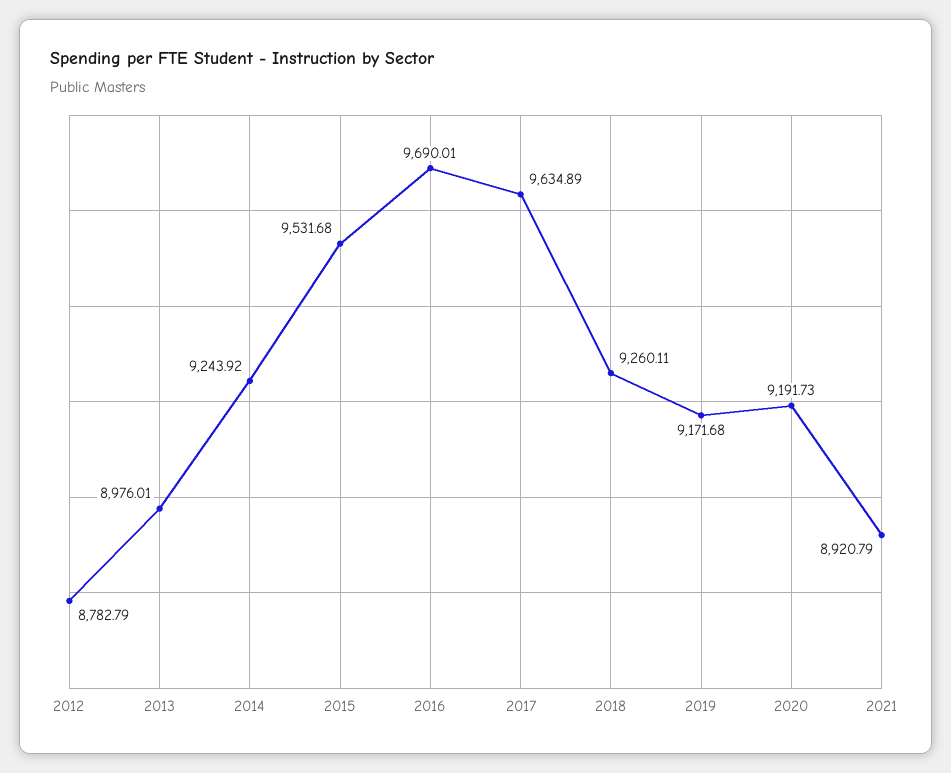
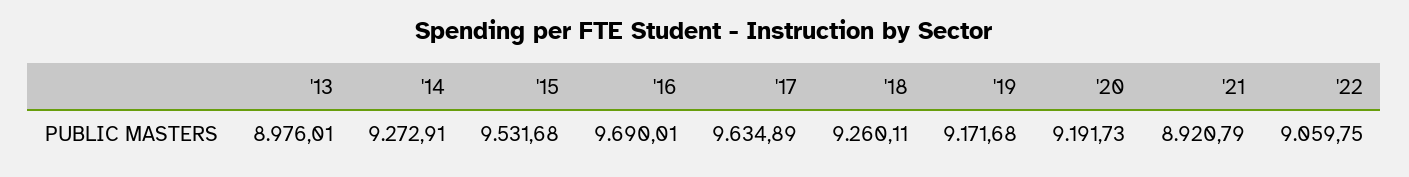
2012: 8782.79 -> none
2014: 9243.92 -> 9272.91
'22: none -> 9059.75

